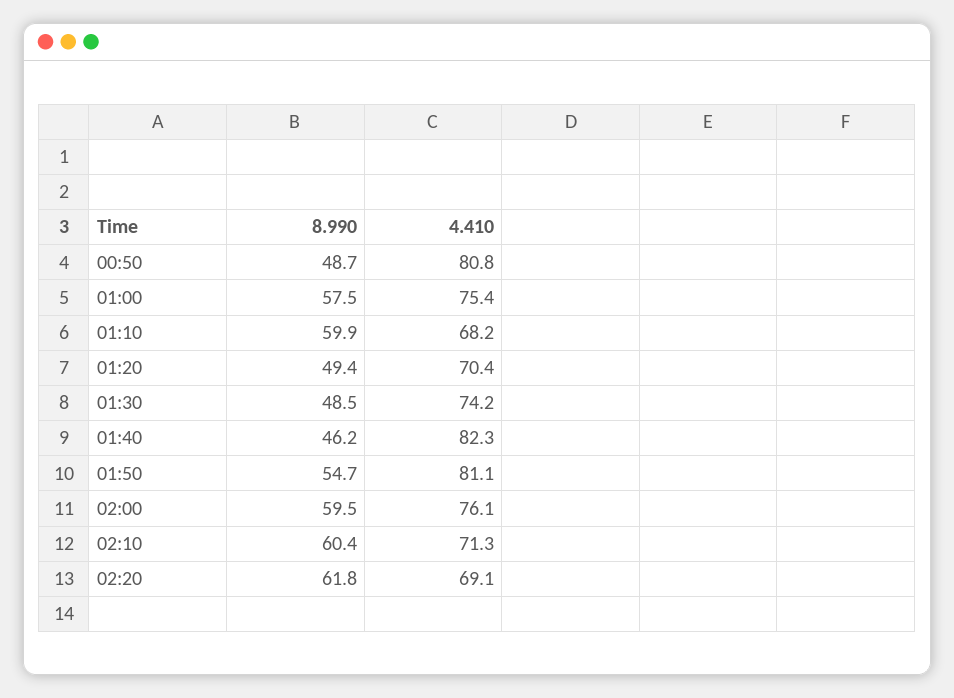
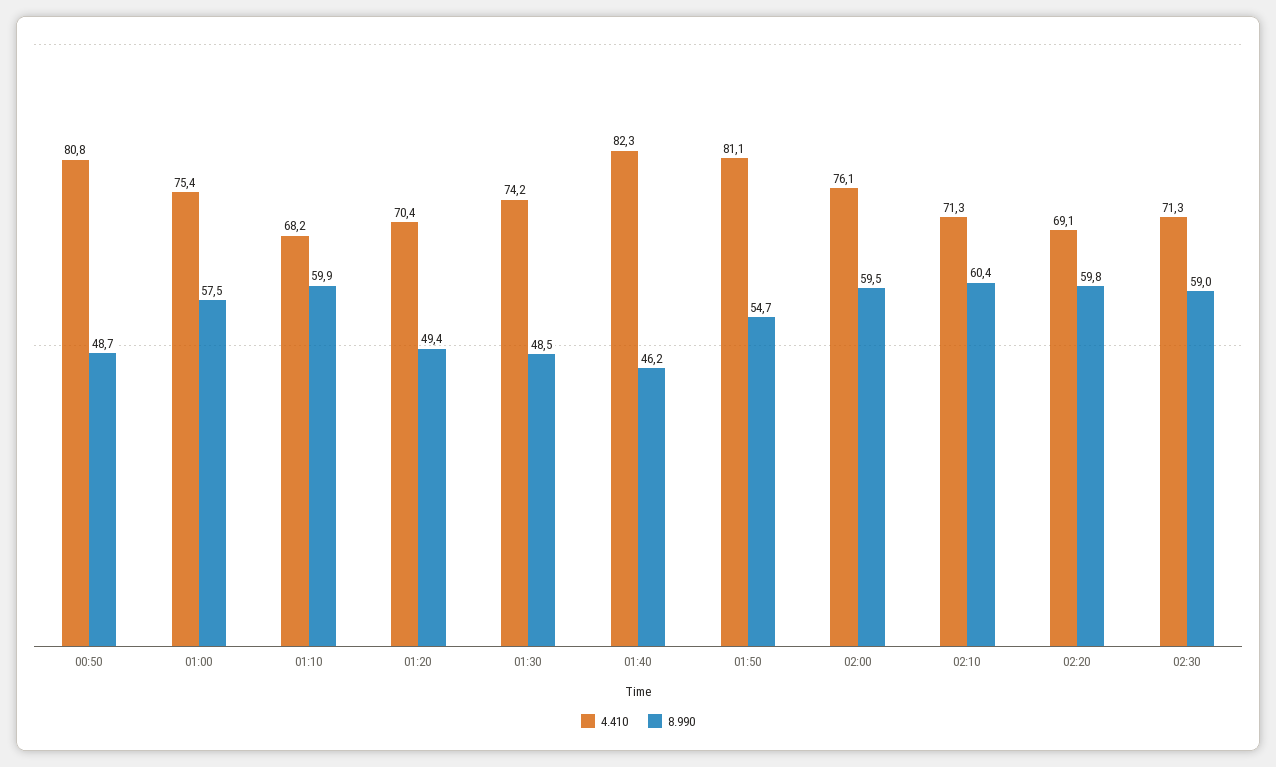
8.990, 02:20: 61.8 -> 59.8
4.410, 02:30: none -> 71.3
8.990, 02:30: none -> 59

